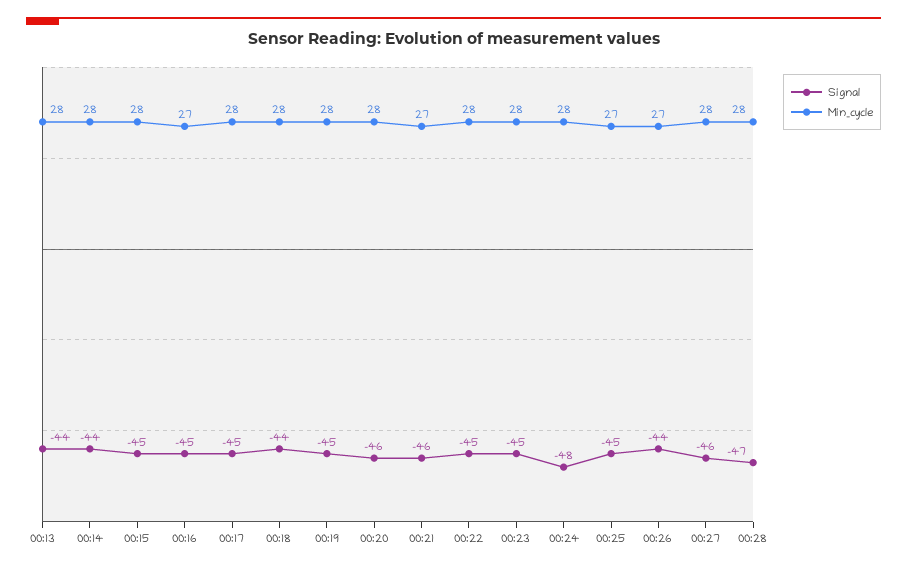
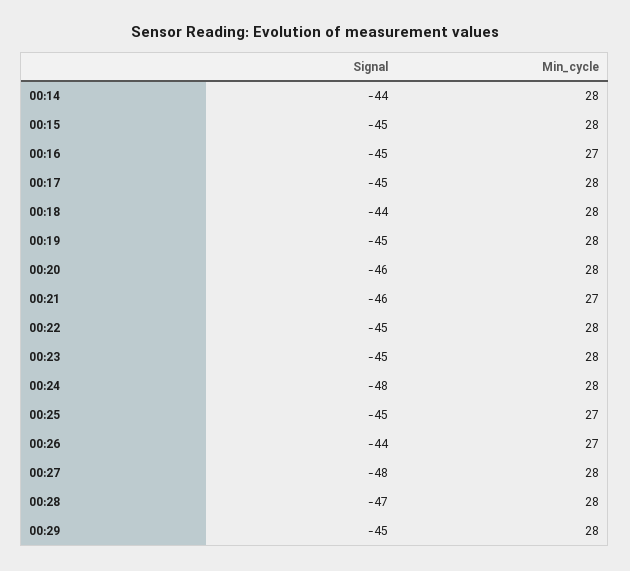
Signal, 00:13: -44 -> none
Min_cycle, 00:13: 28 -> none
Signal, 00:27: -46 -> -48
Signal, 00:29: none -> -45
Min_cycle, 00:29: none -> 28

